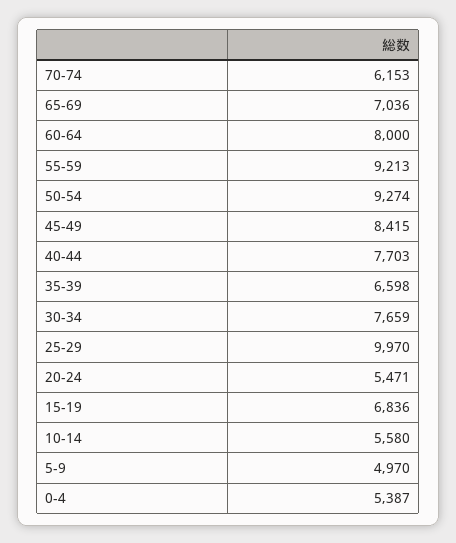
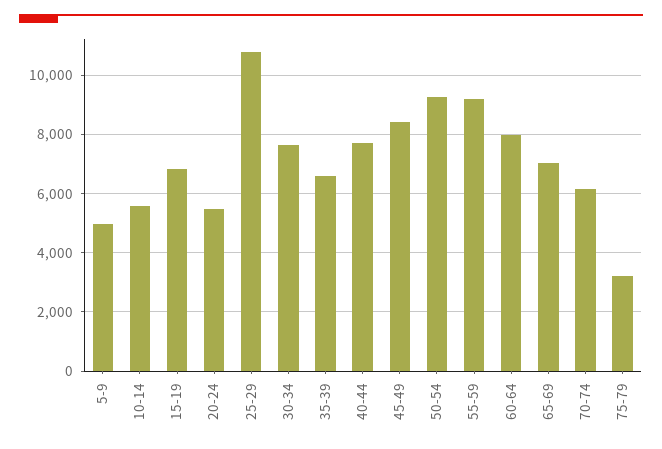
25-29: 9970 -> 10750
0-4: 5387 -> none
75-79: none -> 3250

